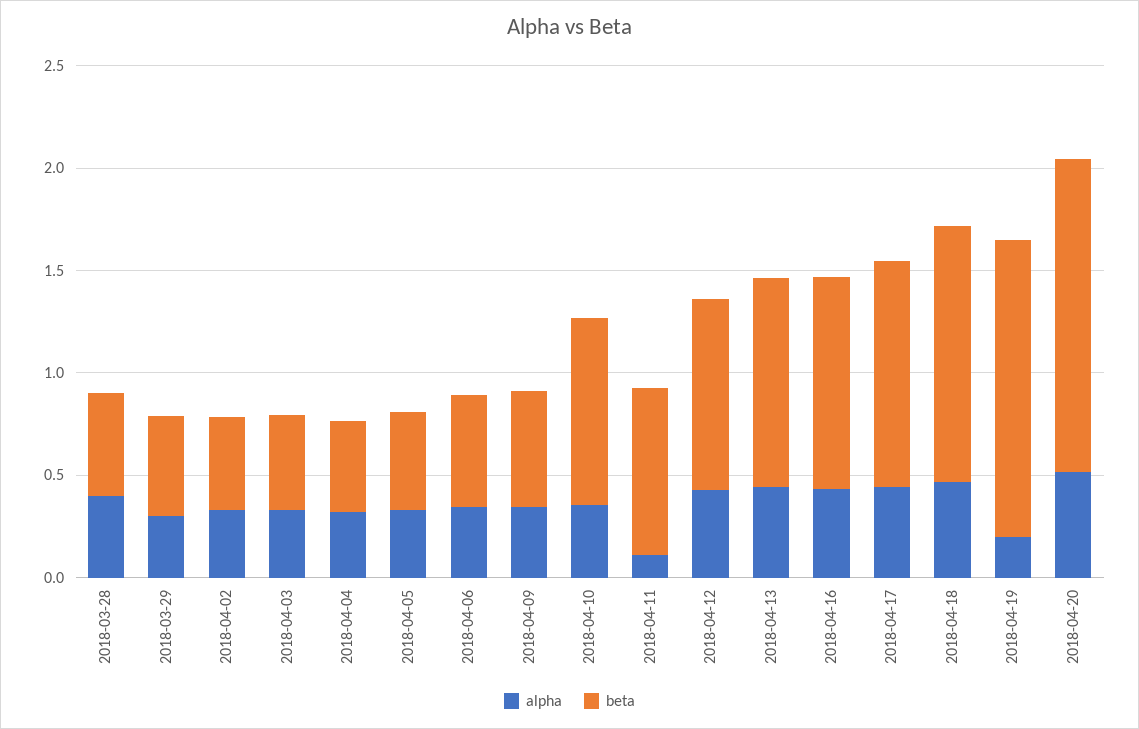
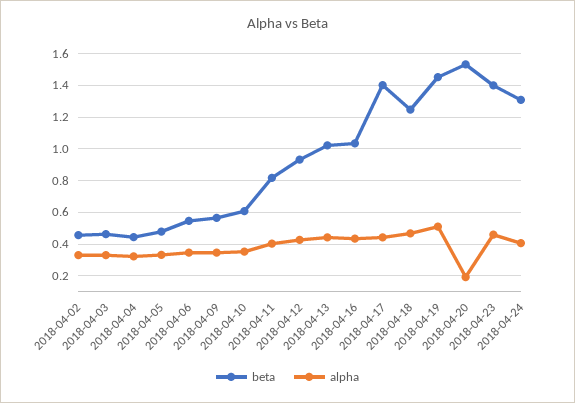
alpha, 2018-03-28: 0.4 -> none
beta, 2018-03-28: 0.5 -> none
alpha, 2018-03-29: 0.3 -> none
beta, 2018-03-29: 0.5 -> none
beta, 2018-04-10: 0.9 -> 0.6
alpha, 2018-04-11: 0.1 -> 0.4
beta, 2018-04-17: 1.1 -> 1.4
alpha, 2018-04-19: 0.2 -> 0.5
alpha, 2018-04-20: 0.5 -> 0.2
beta, 2018-04-23: none -> 1.4
alpha, 2018-04-23: none -> 0.45
beta, 2018-04-24: none -> 1.3
alpha, 2018-04-24: none -> 0.4

